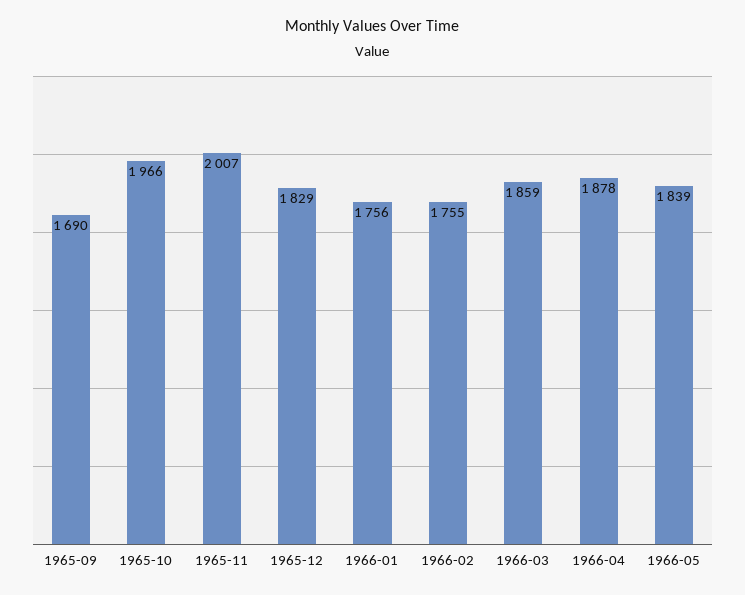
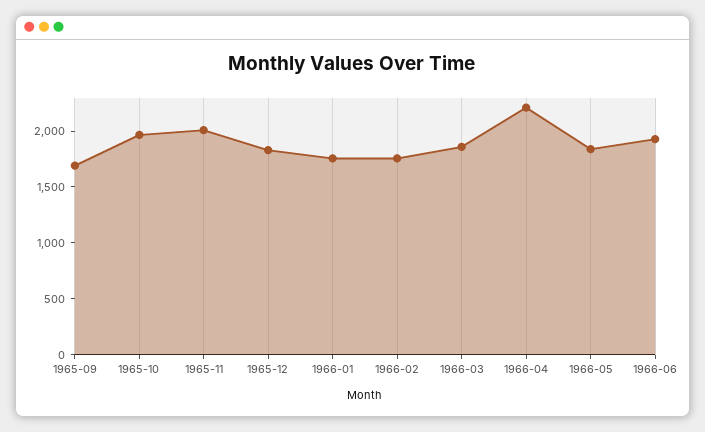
1966-04: 1878 -> 2200
1966-06: none -> 1900

